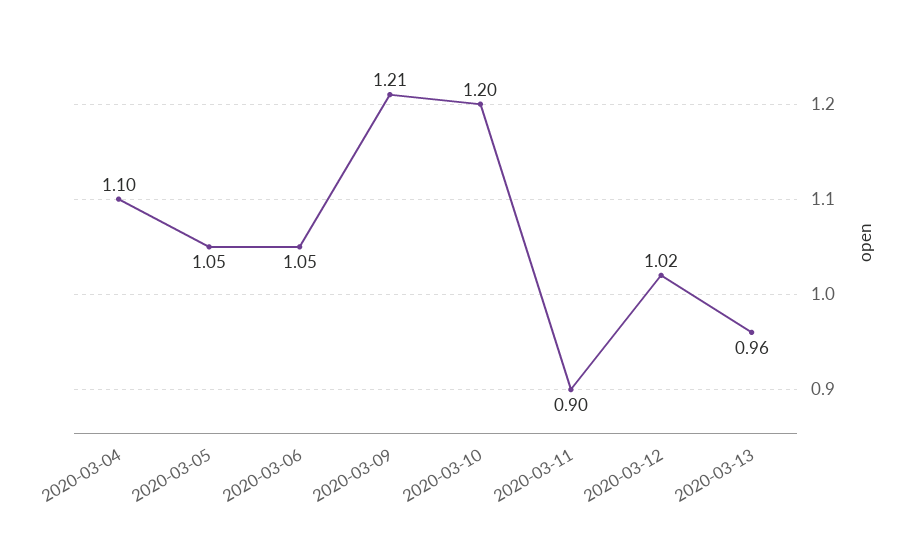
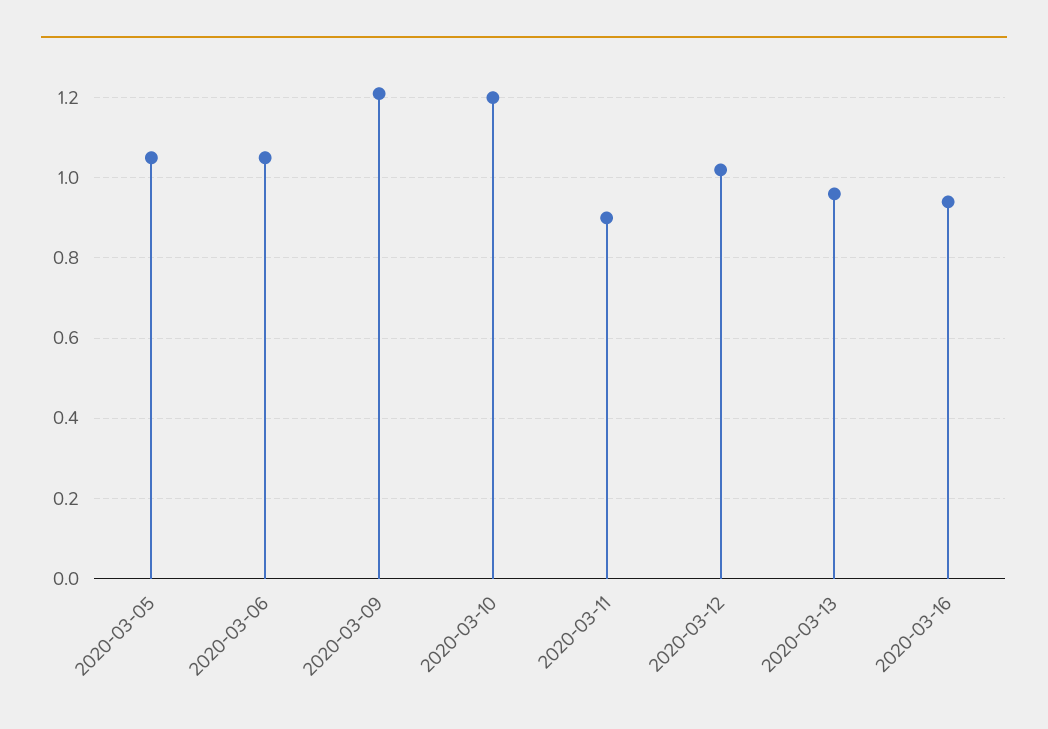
2020-03-04: 1.1 -> none
2020-03-16: none -> 0.95

